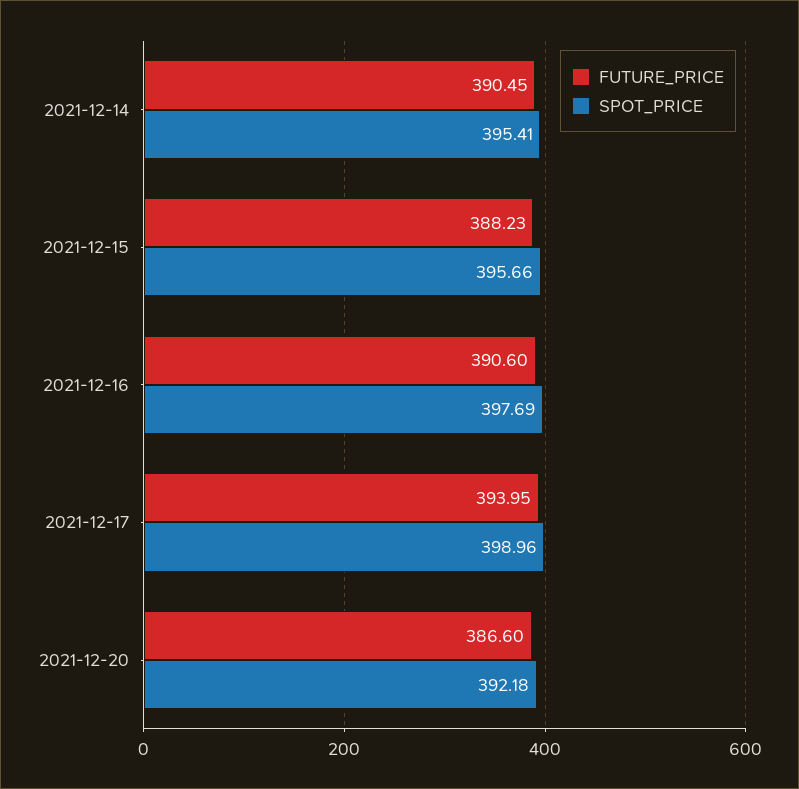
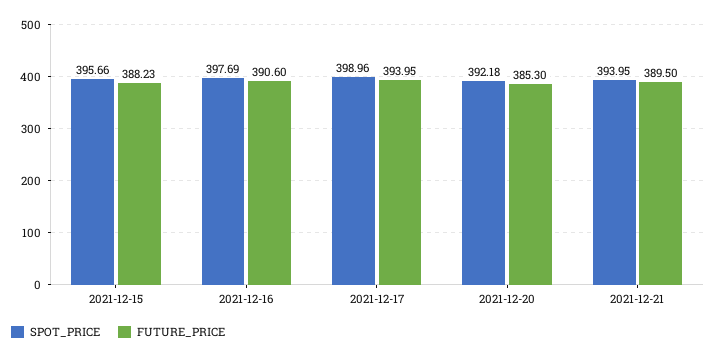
FUTURE_PRICE, 2021-12-14: 390.45 -> none
SPOT_PRICE, 2021-12-14: 395.41 -> none
FUTURE_PRICE, 2021-12-20: 386.6 -> 385.3
SPOT_PRICE, 2021-12-21: none -> 393.95
FUTURE_PRICE, 2021-12-21: none -> 389.5

